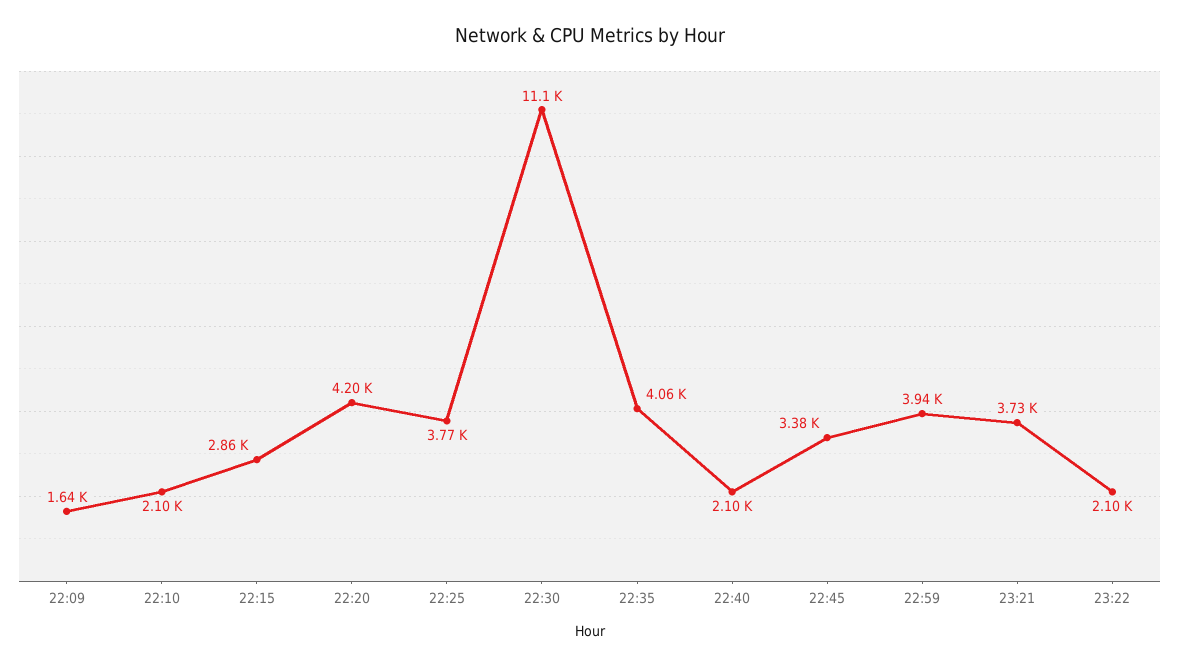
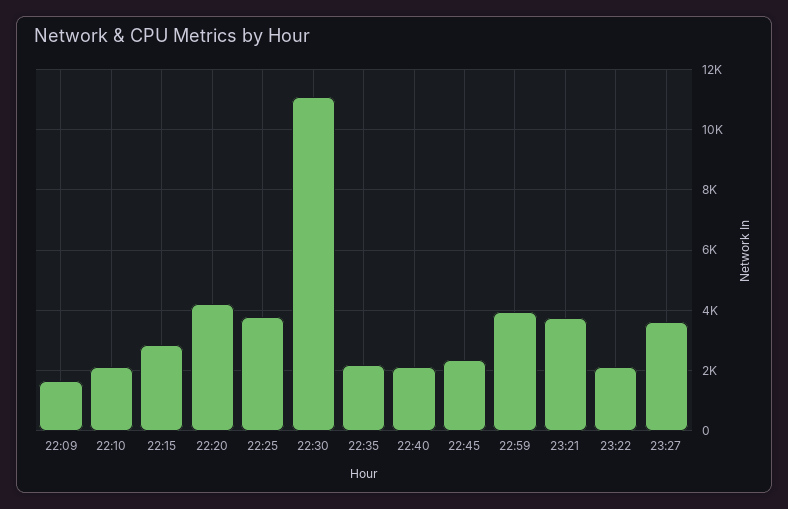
22:35: 4060 -> 2200
22:45: 3380 -> 2400
23:27: none -> 3600

